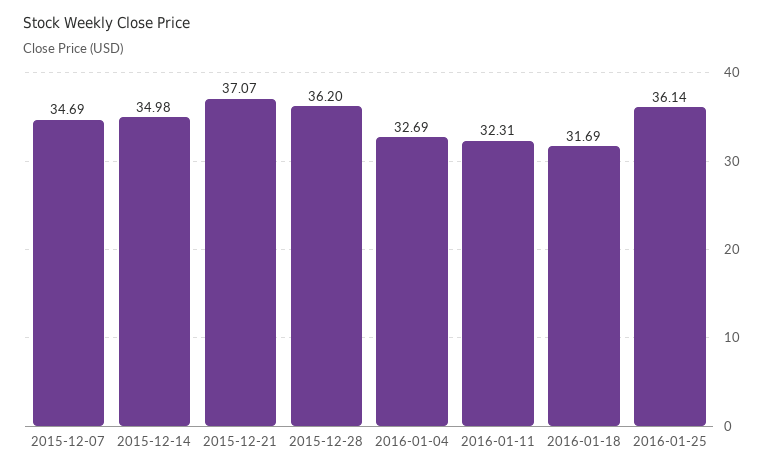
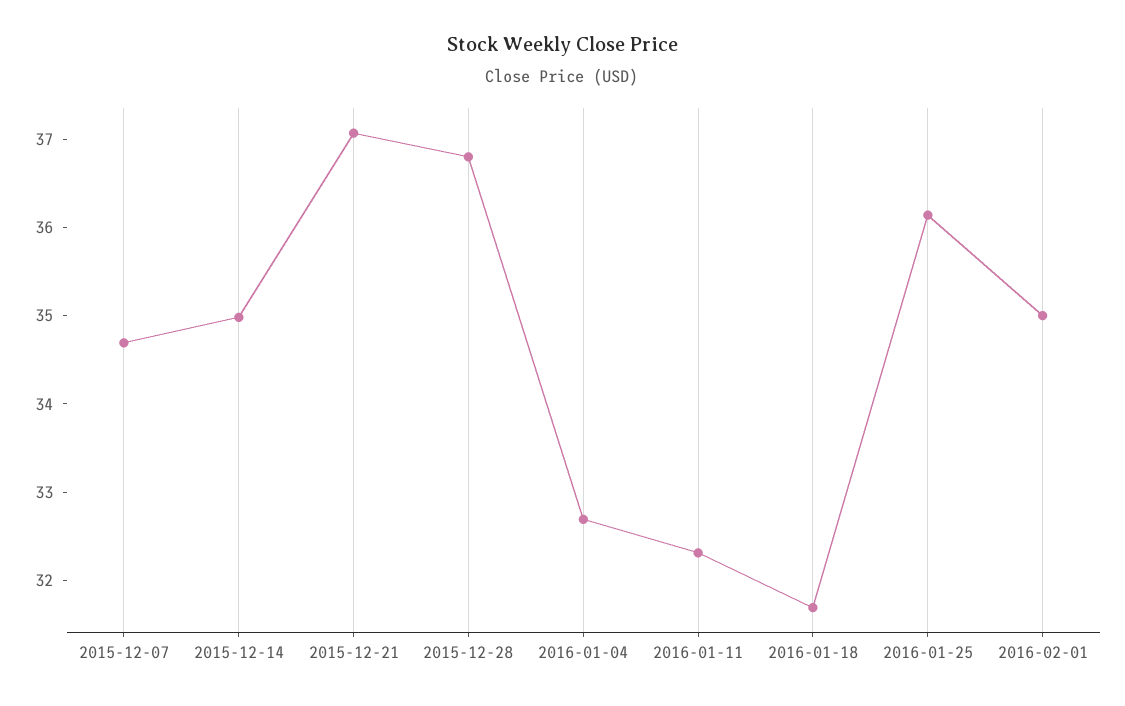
2015-12-28: 36.2 -> 36.8
2016-02-01: none -> 35

